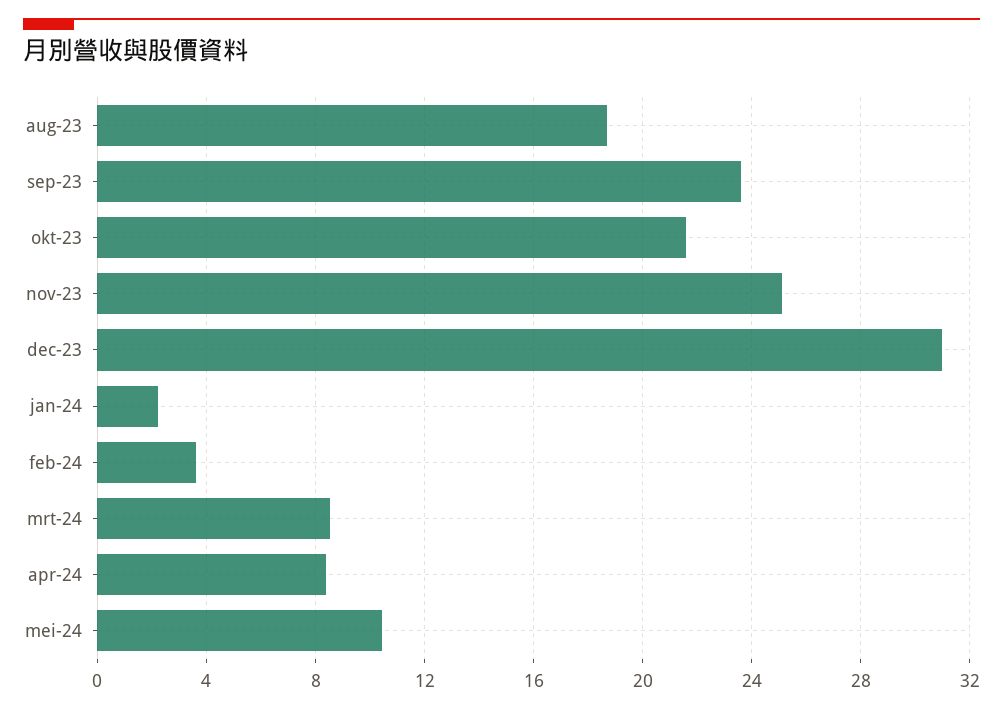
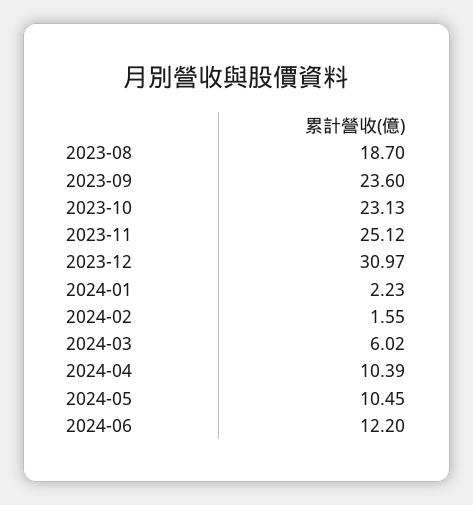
okt-23: 21.5 -> 23.13
feb-24: 3.5 -> 1.55
mrt-24: 8.5 -> 6.02
apr-24: 8.5 -> 10.39
2024-06: none -> 12.2

